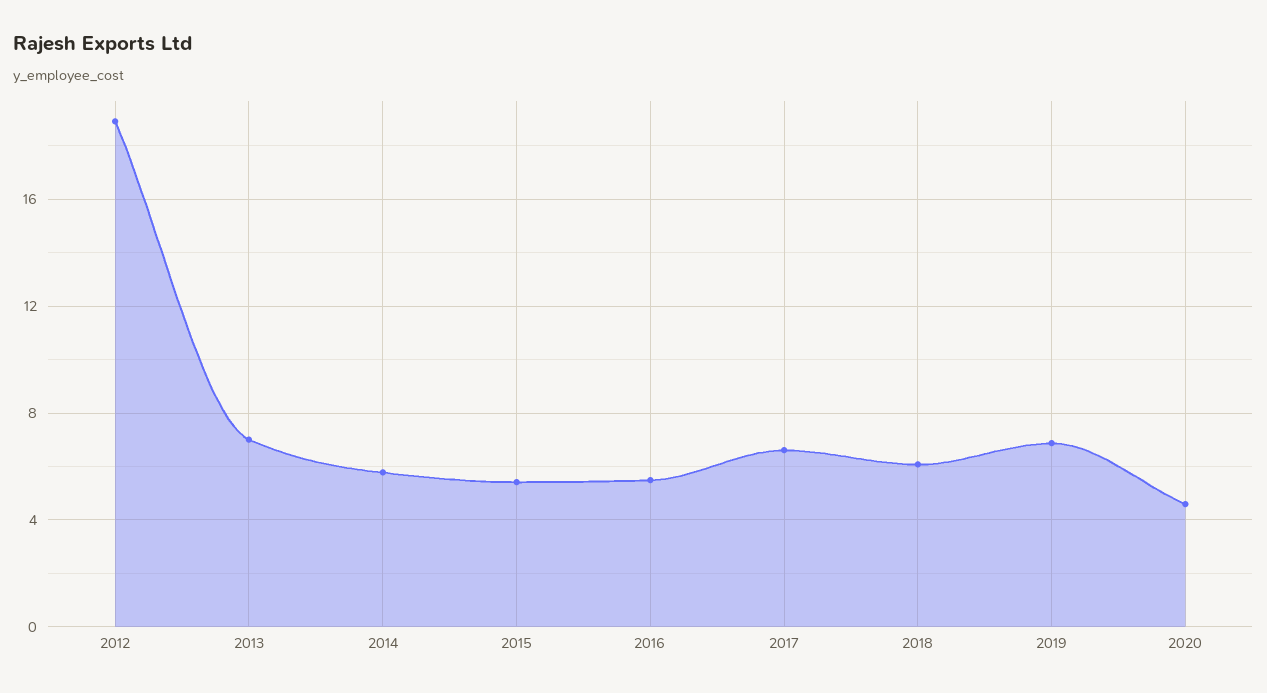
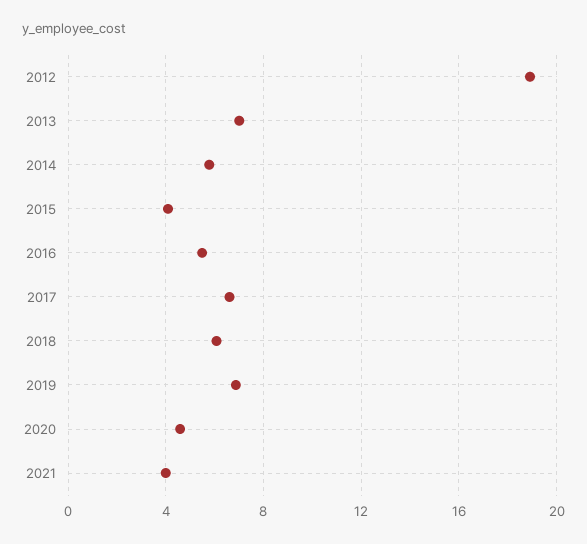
2015: 5.5 -> 4
2021: none -> 4

